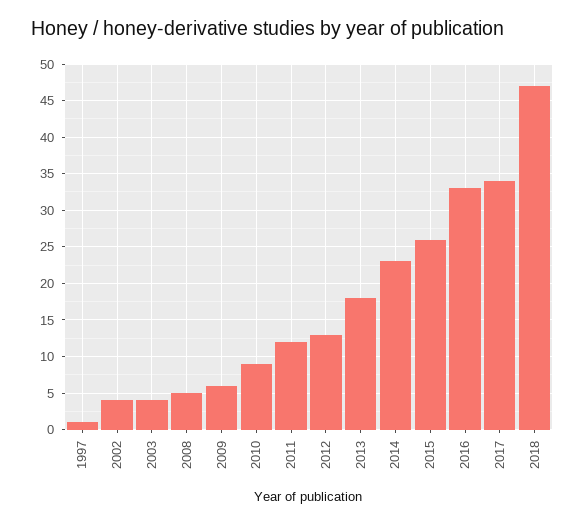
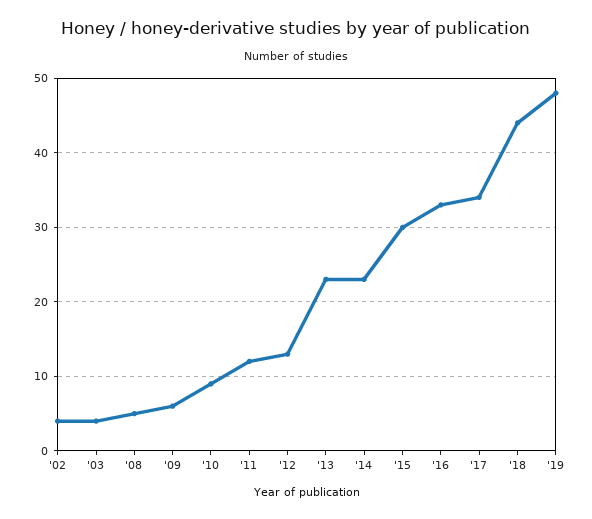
1997: 1 -> none
2013: 18 -> 23
2015: 26 -> 30
2018: 47 -> 44
'19: none -> 48

